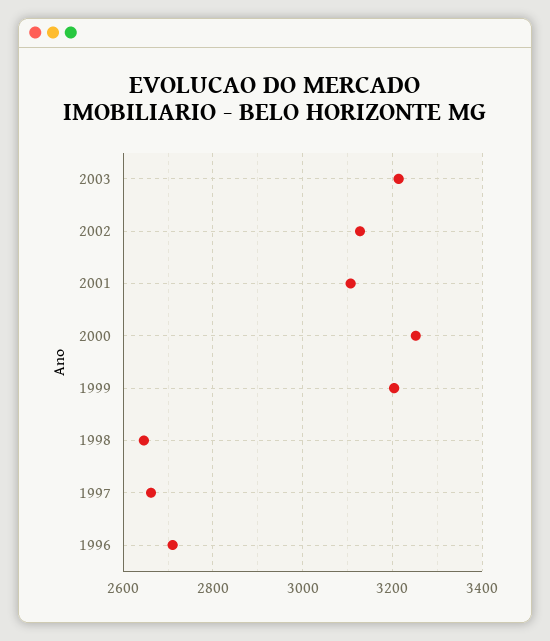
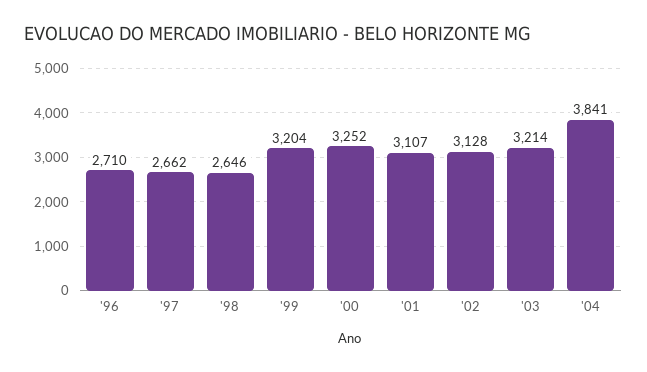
'04: none -> 3841

